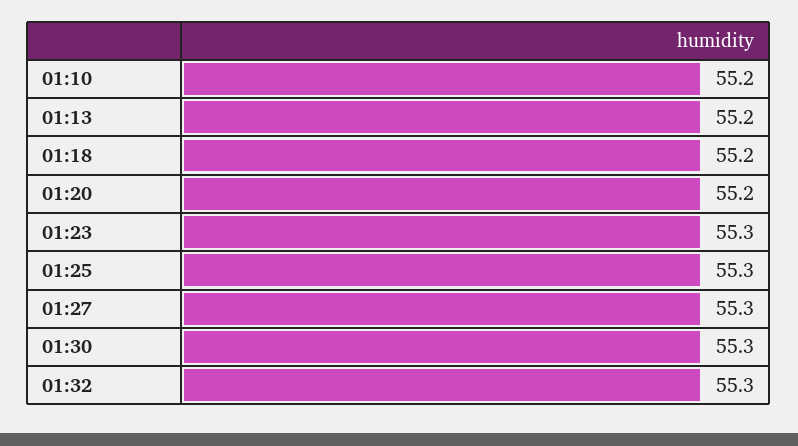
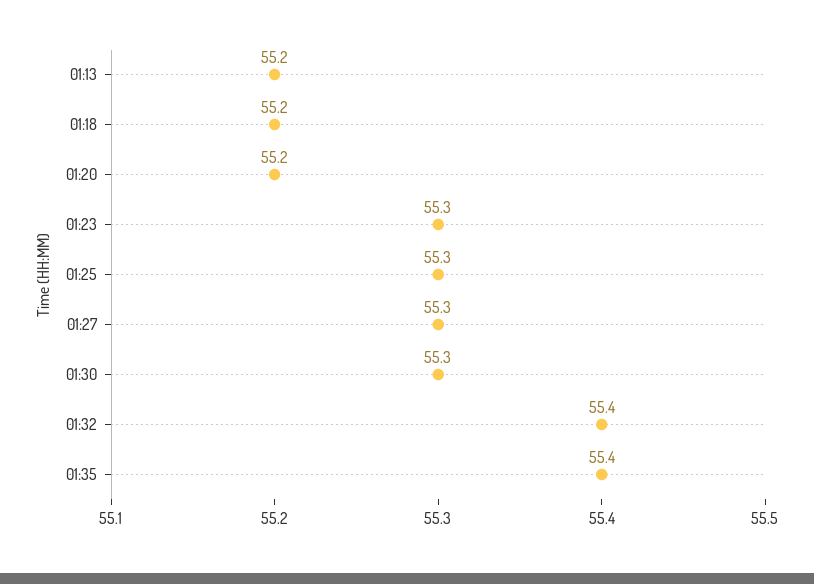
01:10: 55.2 -> none
01:32: 55.3 -> 55.4
01:35: none -> 55.4

